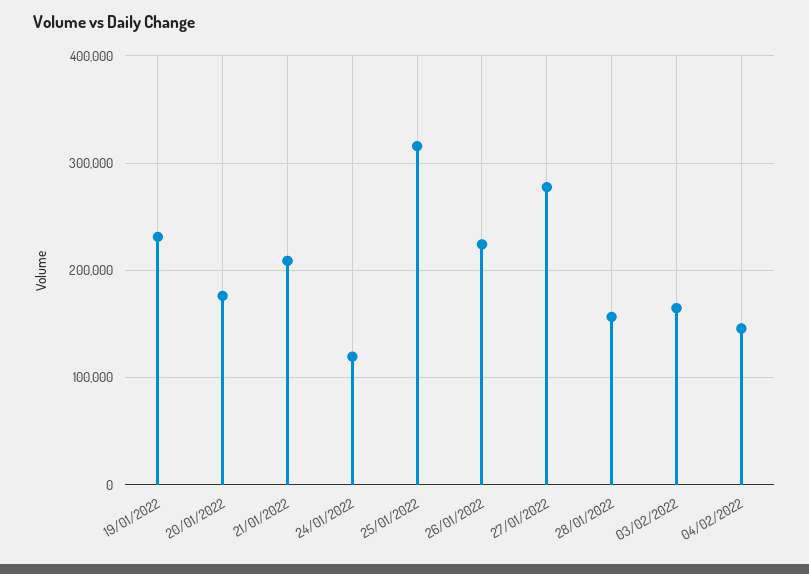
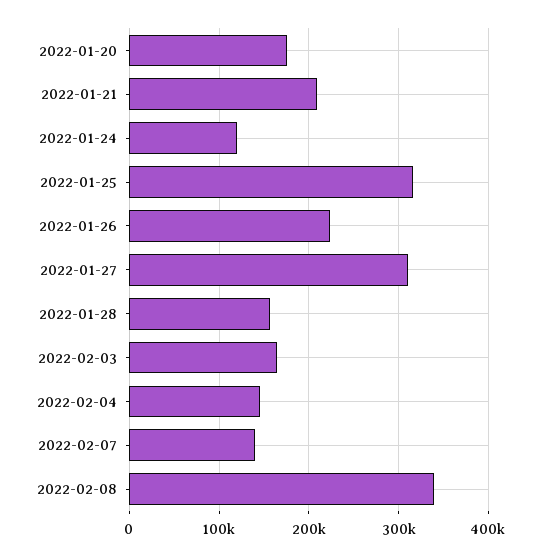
19/01/2022: 230000 -> none
27/01/2022: 280000 -> 310000
2022-02-07: none -> 140000
2022-02-08: none -> 340000

